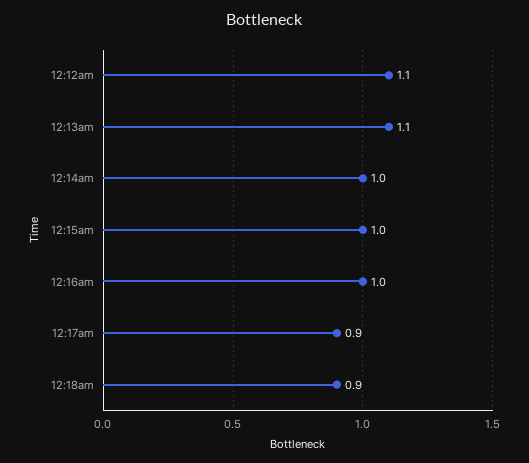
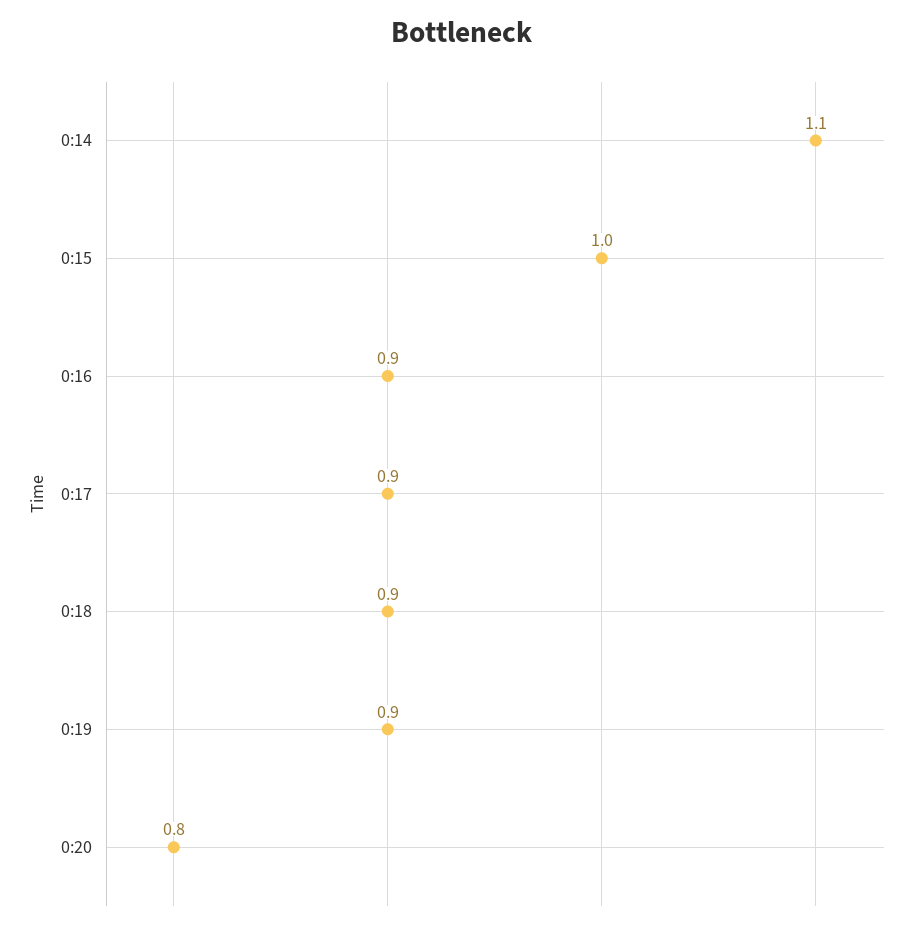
12:12am: 1.1 -> none
12:13am: 1.1 -> none
12:14am: 1 -> 1.1
12:16am: 1 -> 0.9
0:19: none -> 0.9
0:20: none -> 0.8

